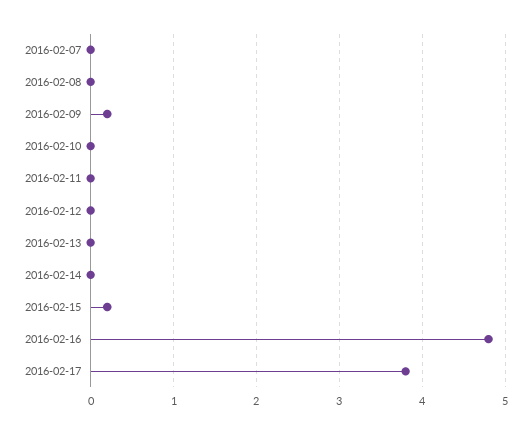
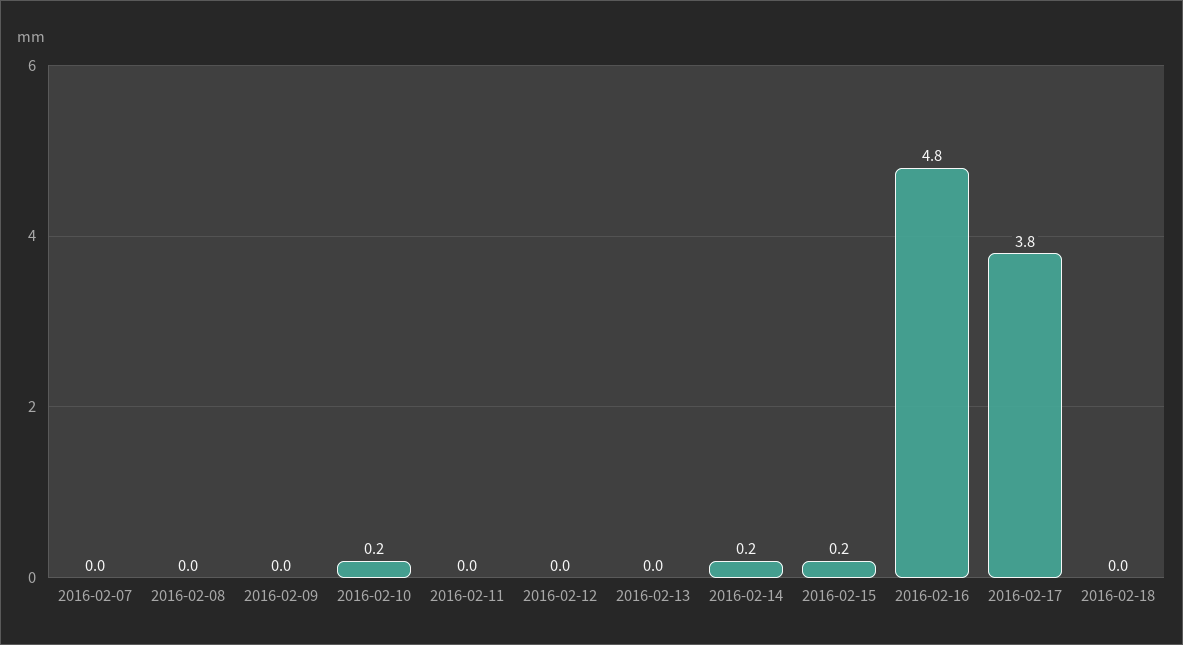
2016-02-09: 0.2 -> 0
2016-02-10: 0 -> 0.2
2016-02-14: 0 -> 0.2
2016-02-18: none -> 0

